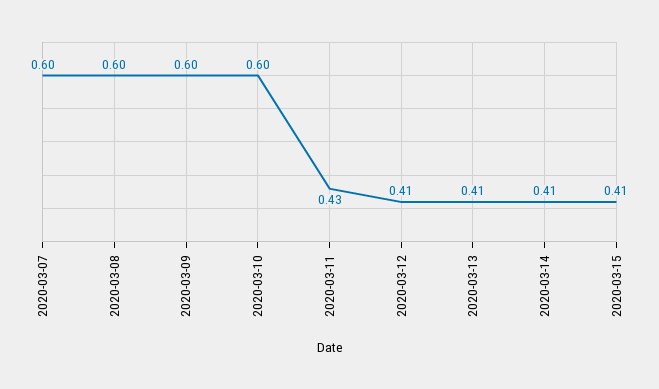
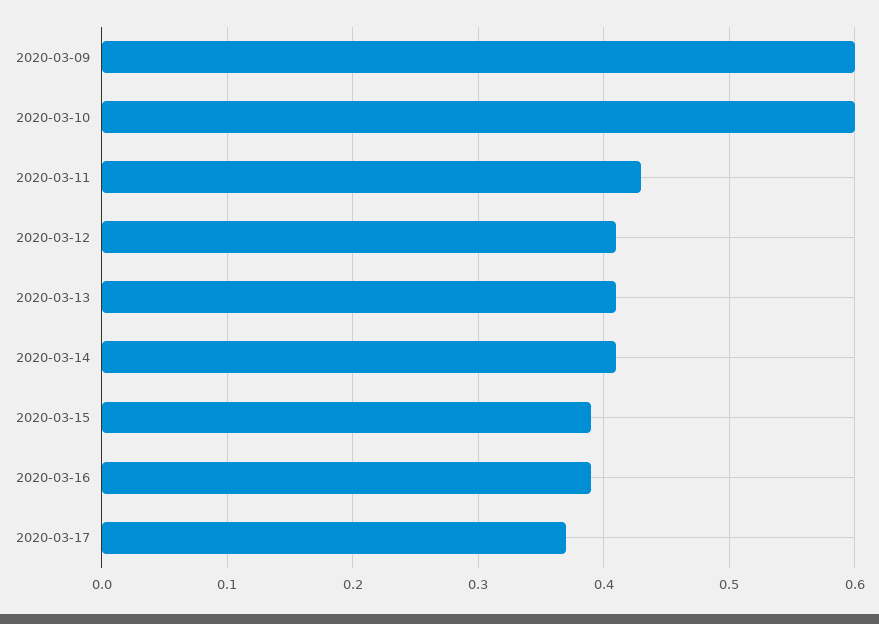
2020-03-07: 0.6 -> none
2020-03-08: 0.6 -> none
2020-03-15: 0.41 -> 0.39
2020-03-16: none -> 0.39
2020-03-17: none -> 0.37

